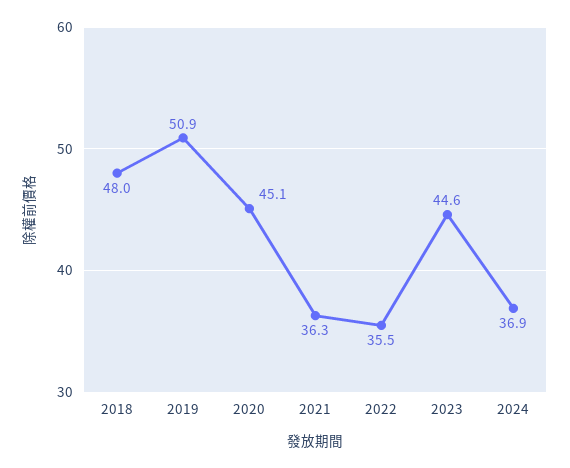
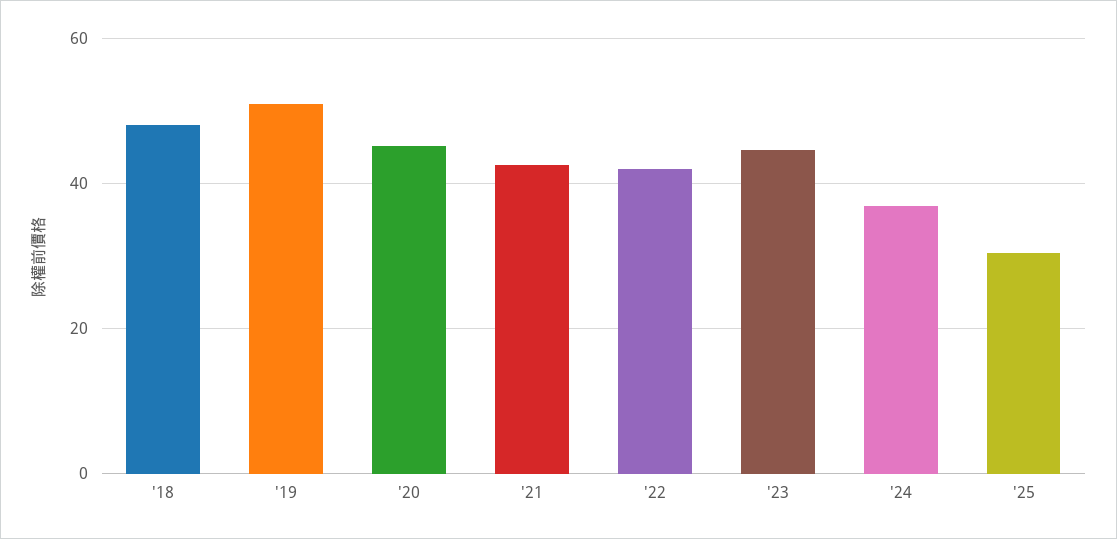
2021: 36.3 -> 42
2022: 35.5 -> 42
'25: none -> 30

